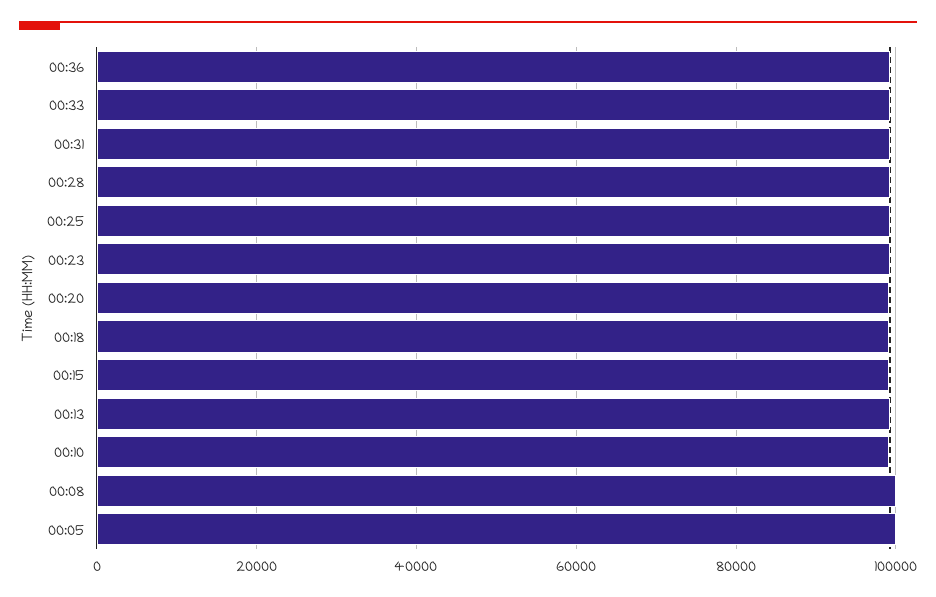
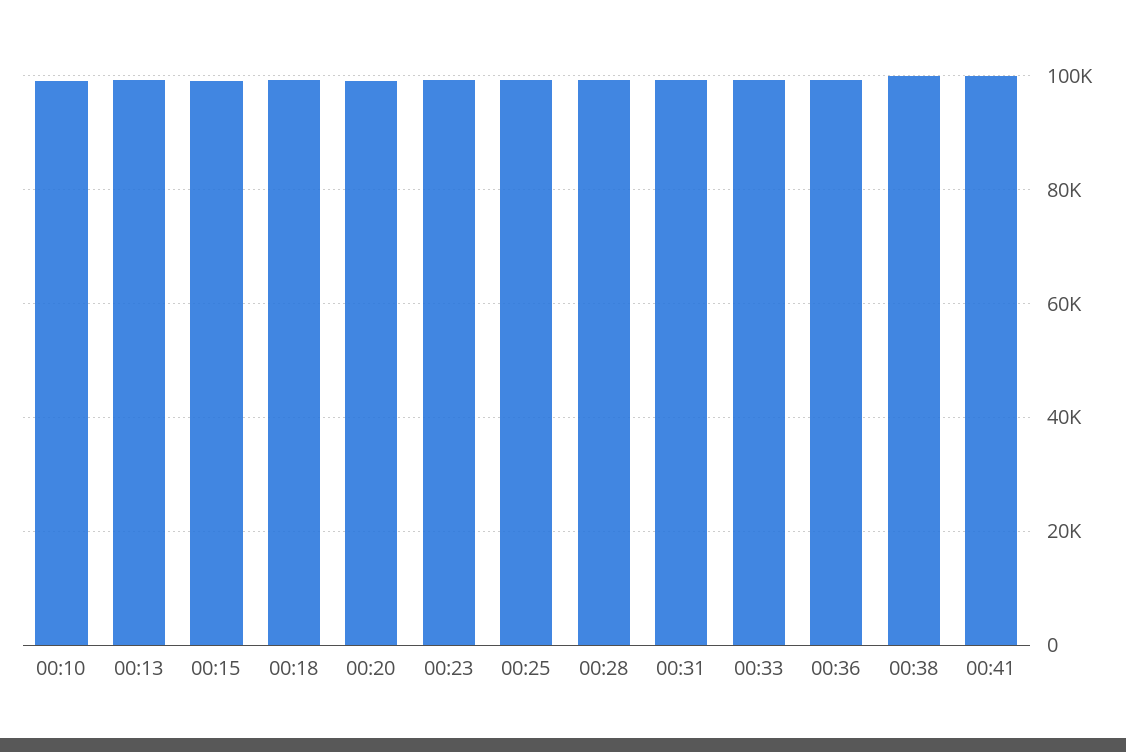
00:08: 100000 -> none
00:05: 100000 -> none
00:38: none -> 100000
00:41: none -> 100000

